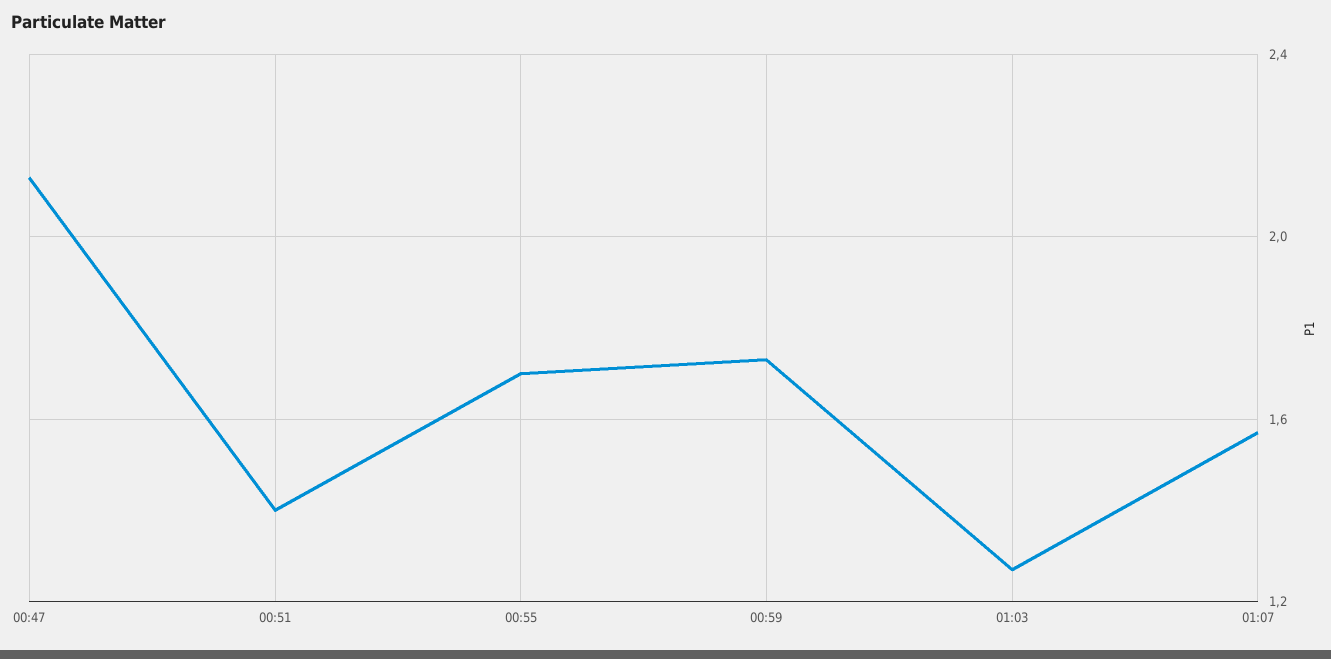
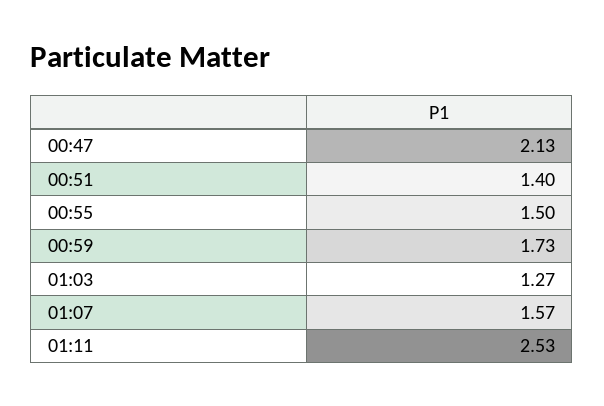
00:55: 1.7 -> 1.5
01:11: none -> 2.53

